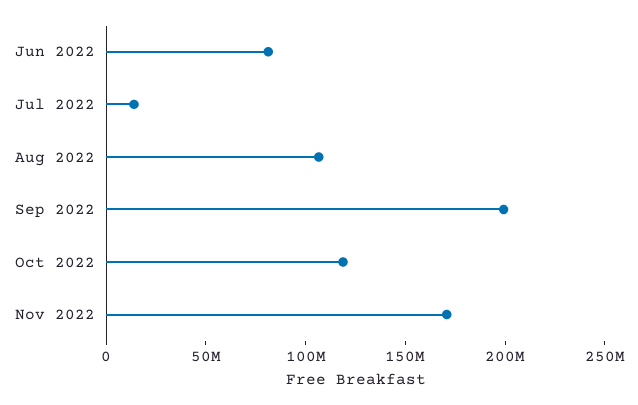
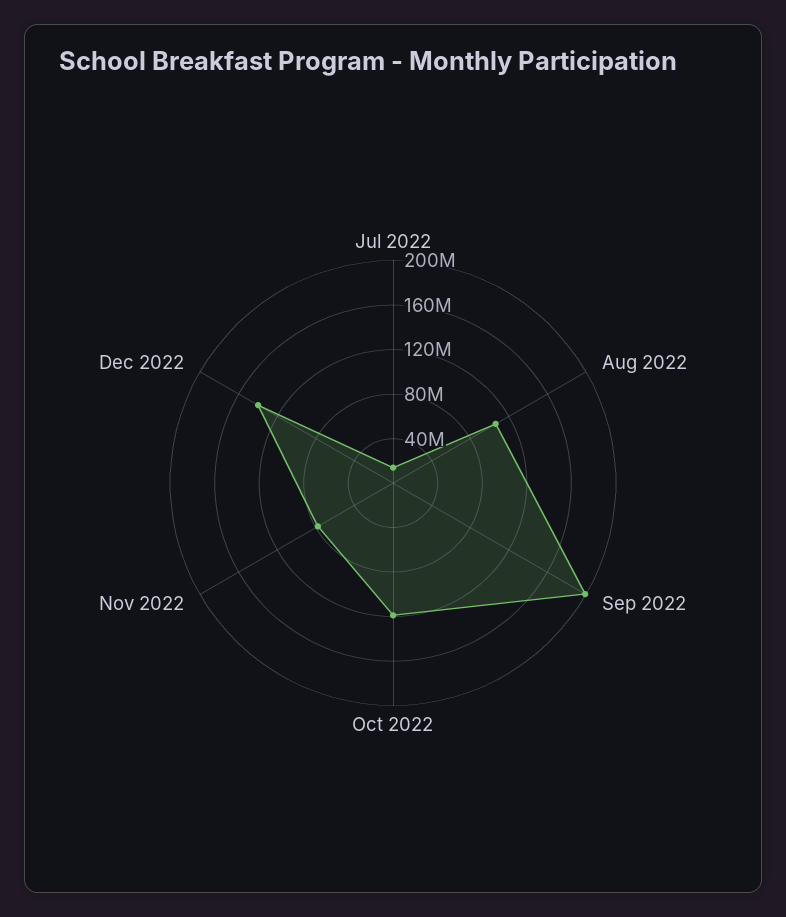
Jun 2022: 80000000 -> none
Nov 2022: 170000000 -> 80000000
Dec 2022: none -> 140000000

